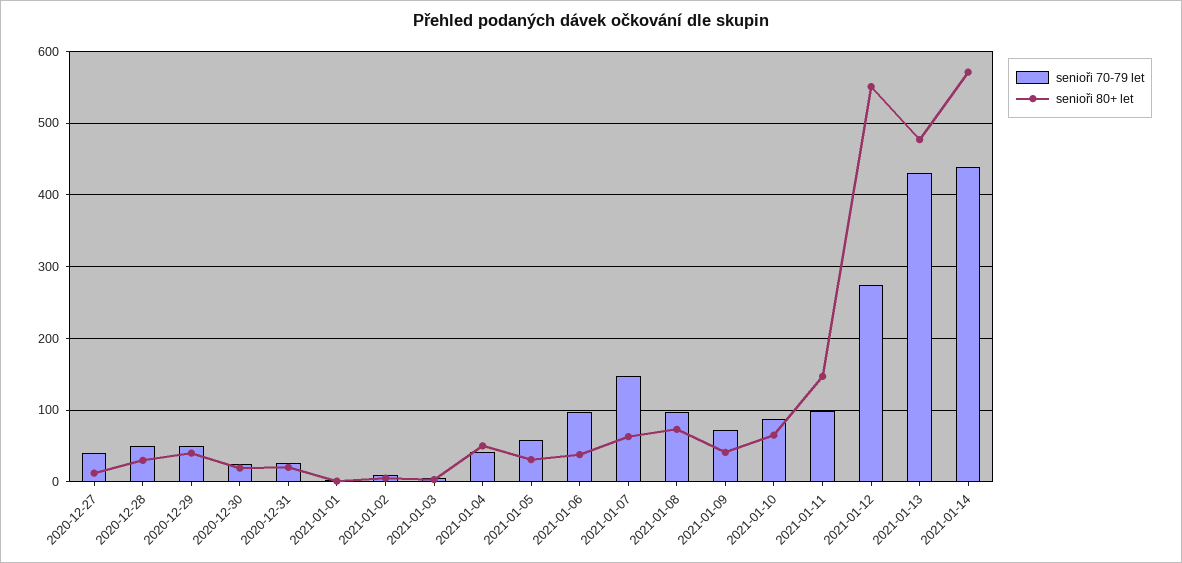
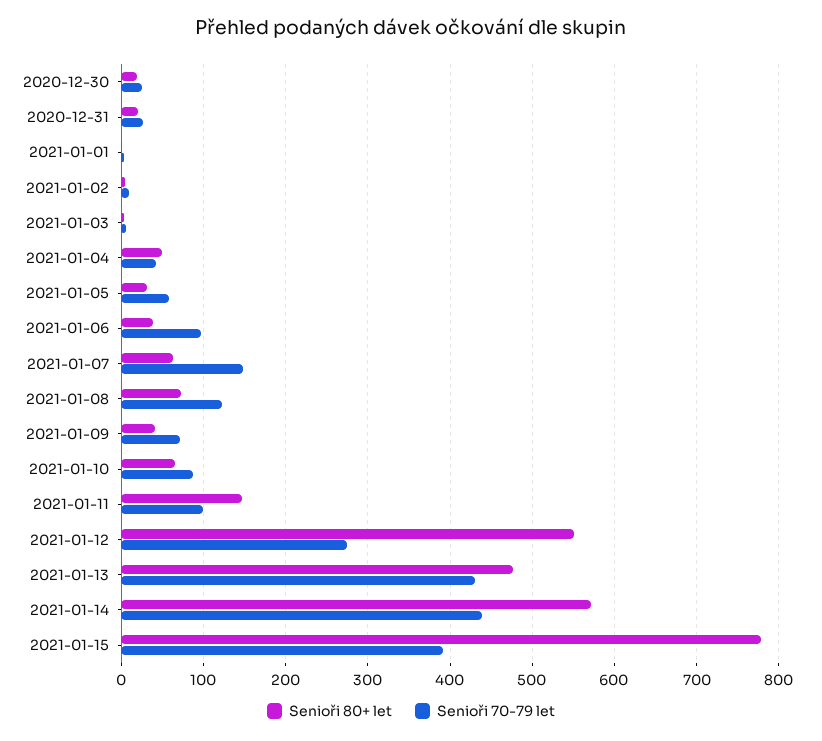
senioři 70-79 let, 2020-12-27: 40 -> none
senioři 80+ let, 2020-12-27: 10 -> none
senioři 70-79 let, 2020-12-28: 50 -> none
senioři 80+ let, 2020-12-28: 30 -> none
senioři 70-79 let, 2020-12-29: 50 -> none
senioři 80+ let, 2020-12-29: 40 -> none
senioři 70-79 let, 2021-01-08: 100 -> 120
senioři 80+ let, 2021-01-15: none -> 780
senioři 70-79 let, 2021-01-15: none -> 390

